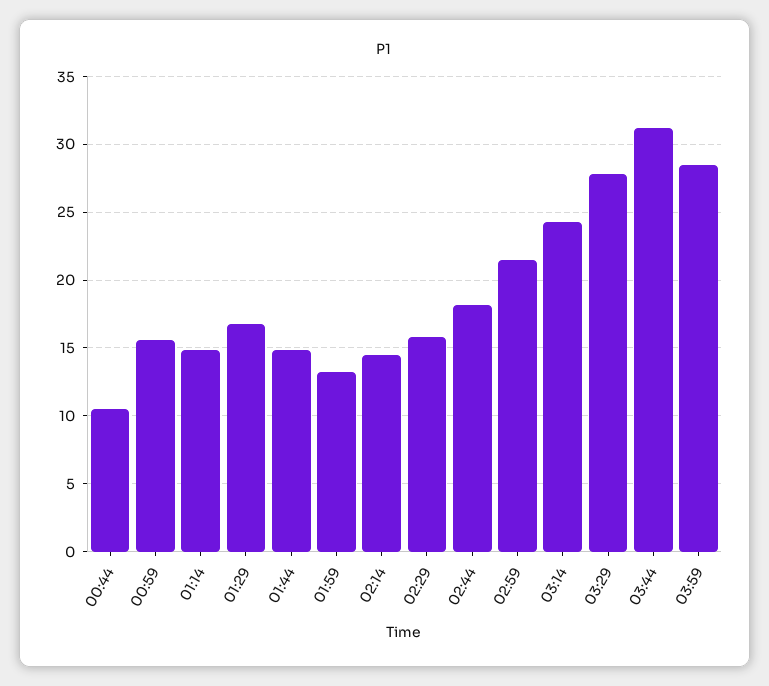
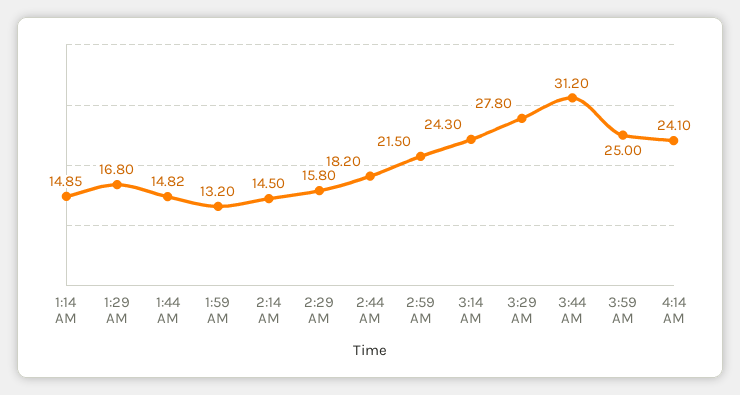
00:44: 10.5 -> none
00:59: 15.5 -> none
03:59: 28.5 -> 25
4:14 AM: none -> 24.1

